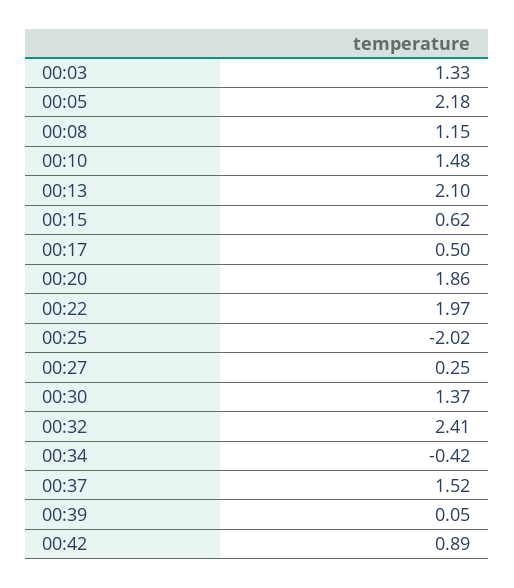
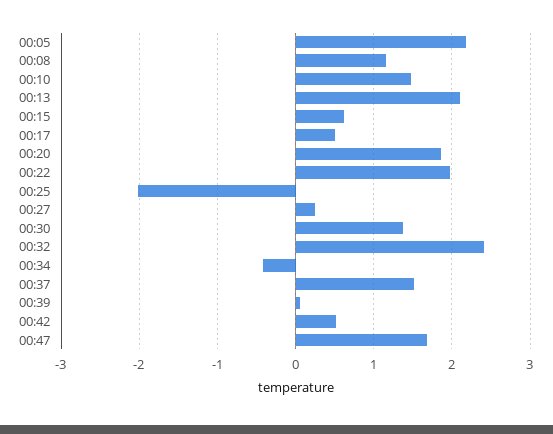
00:03: 1.33 -> none
00:42: 0.89 -> 0.5
00:47: none -> 1.7

